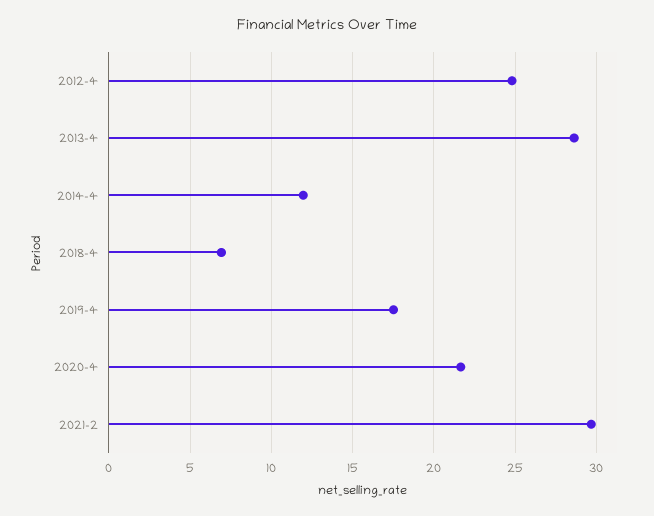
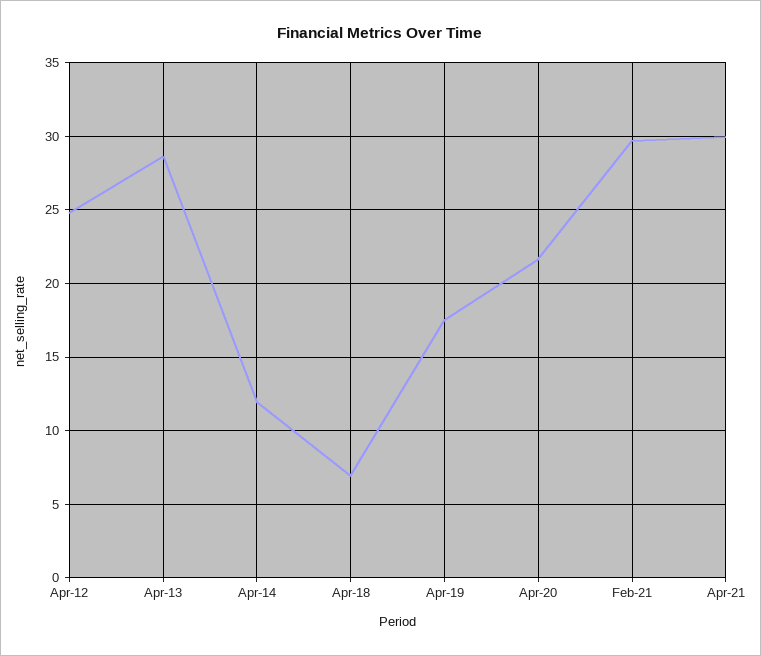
Apr-21: none -> 30

